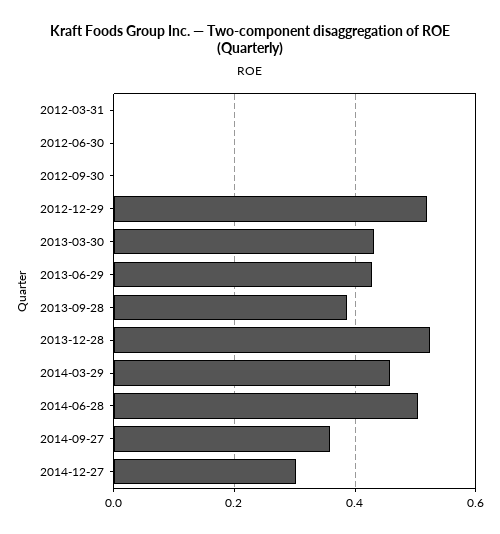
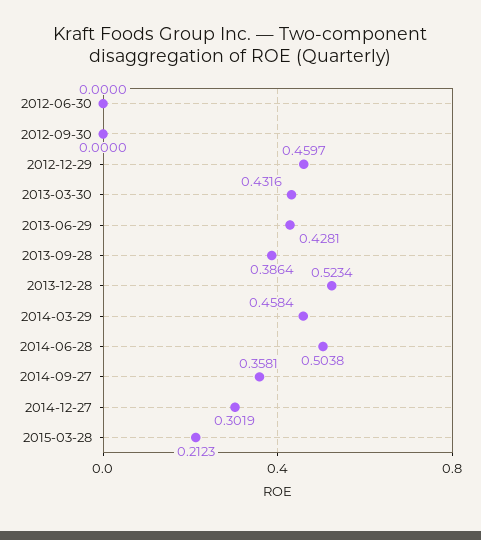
2012-03-31: 0 -> none
2012-12-29: 0.52 -> 0.4597
2015-03-28: none -> 0.2123

